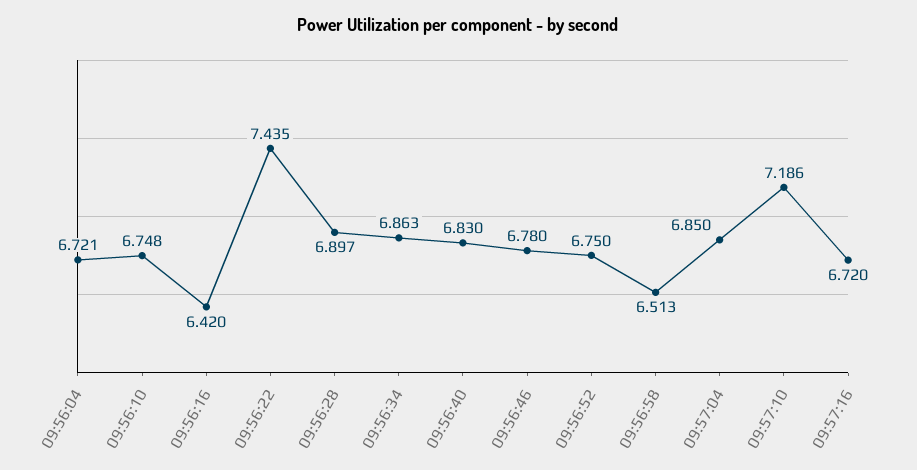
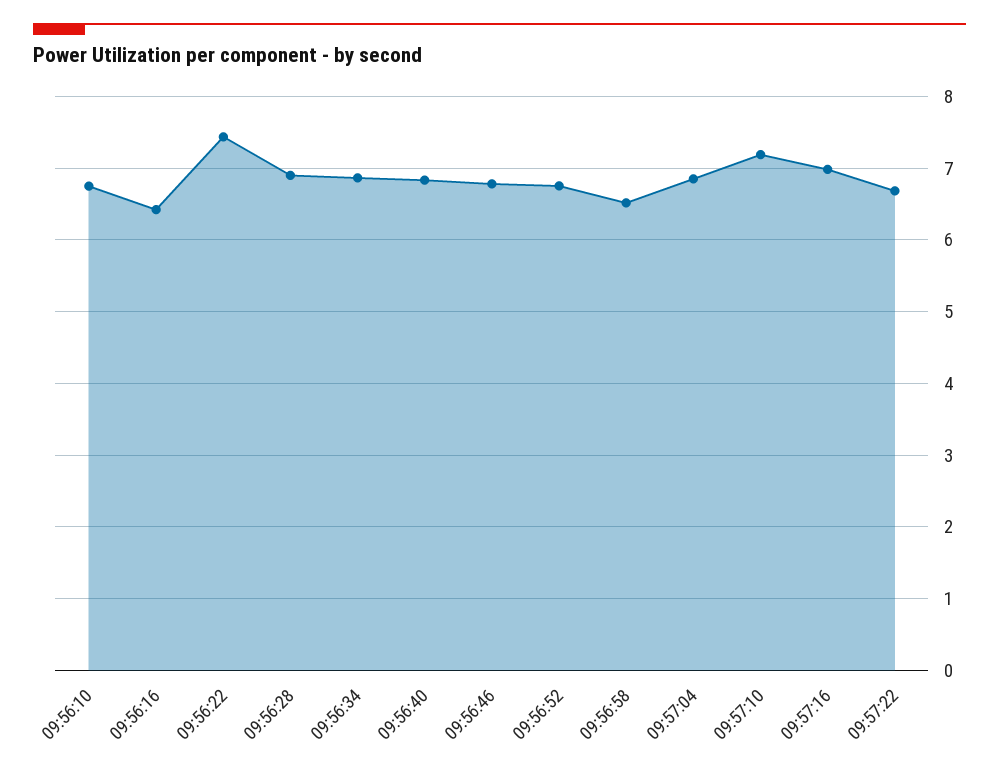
09:56:04: 6.721 -> none
09:57:16: 6.72 -> 7
09:57:22: none -> 6.7

